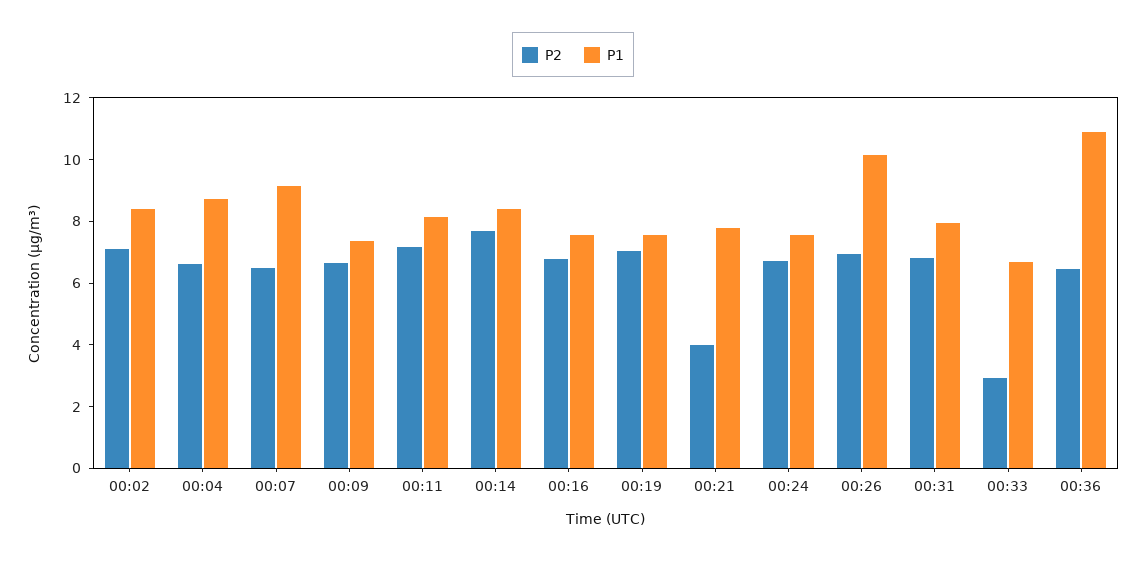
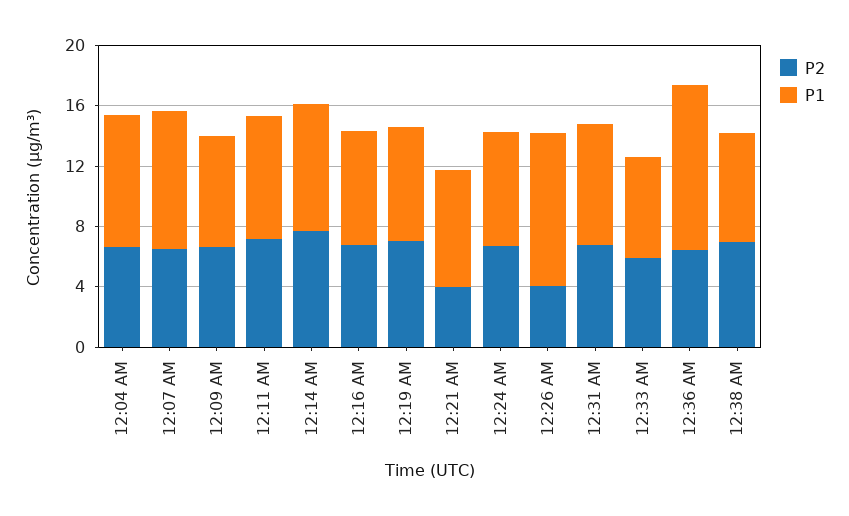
P2, 00:02: 7 -> none
P1, 00:02: 8.5 -> none
P2, 00:26: 7 -> 4
P2, 00:33: 3 -> 6
P2, 12:38 AM: none -> 7
P1, 12:38 AM: none -> 7

